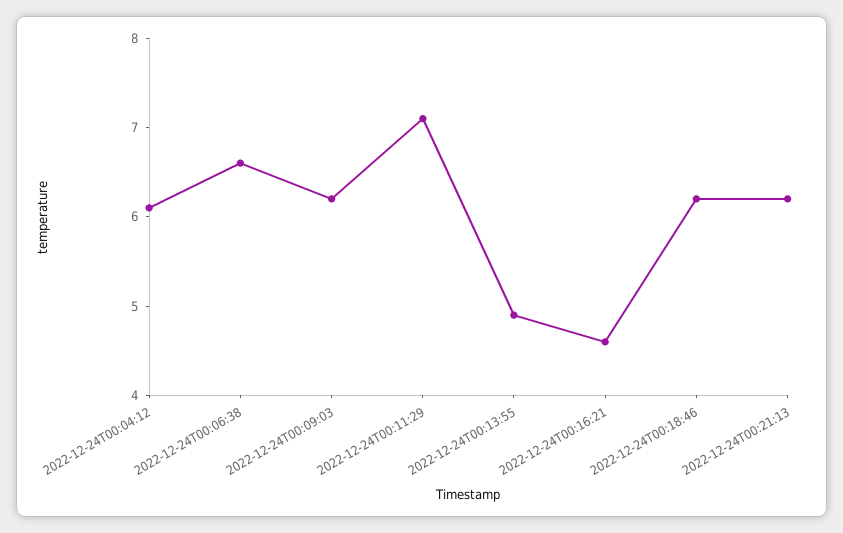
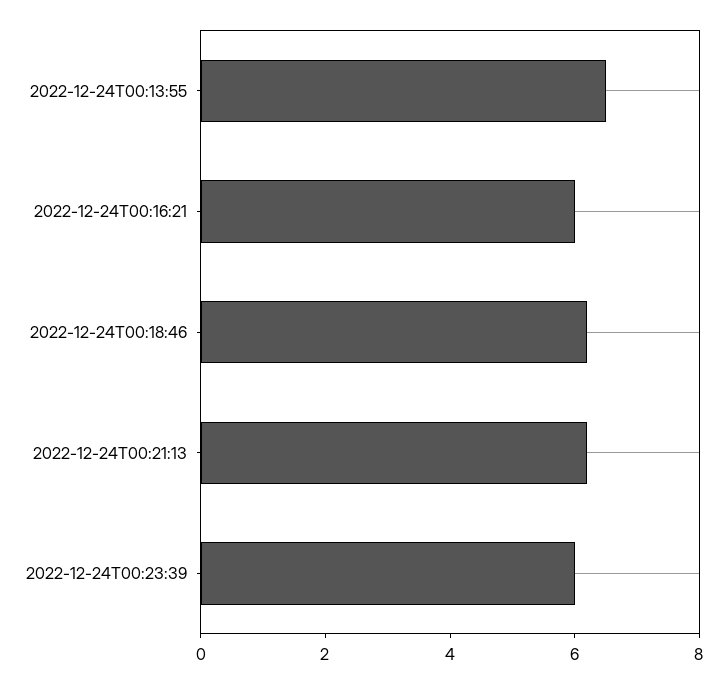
2022-12-24T00:04:12: 6.1 -> none
2022-12-24T00:06:38: 6.6 -> none
2022-12-24T00:09:03: 6.2 -> none
2022-12-24T00:11:29: 7.1 -> none
2022-12-24T00:13:55: 4.9 -> 6.5
2022-12-24T00:16:21: 4.6 -> 6
2022-12-24T00:23:39: none -> 6

